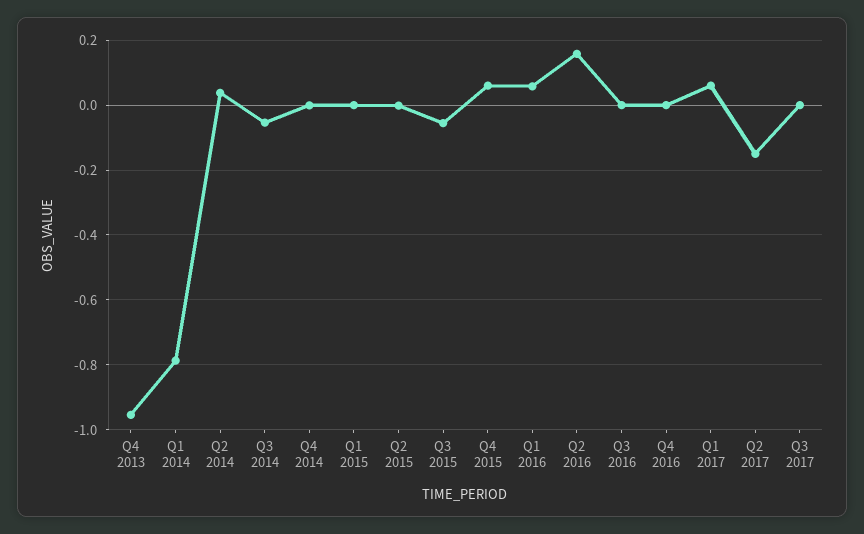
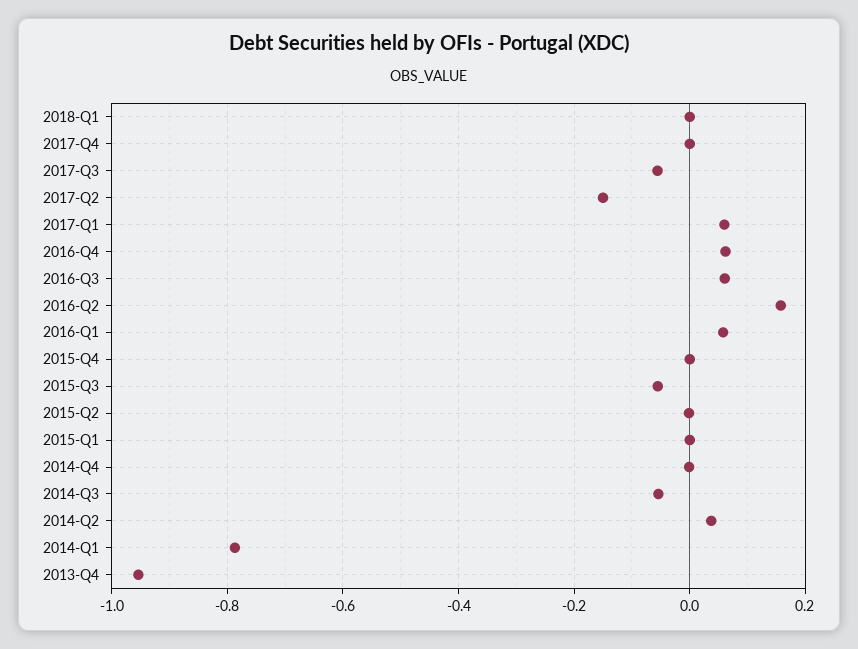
Q4 2015: 0.06 -> 0
Q3 2016: 0 -> 0.06
Q4 2016: 0 -> 0.06
Q3 2017: 0 -> -0.06
2018-Q1: none -> 0
2017-Q4: none -> 0

